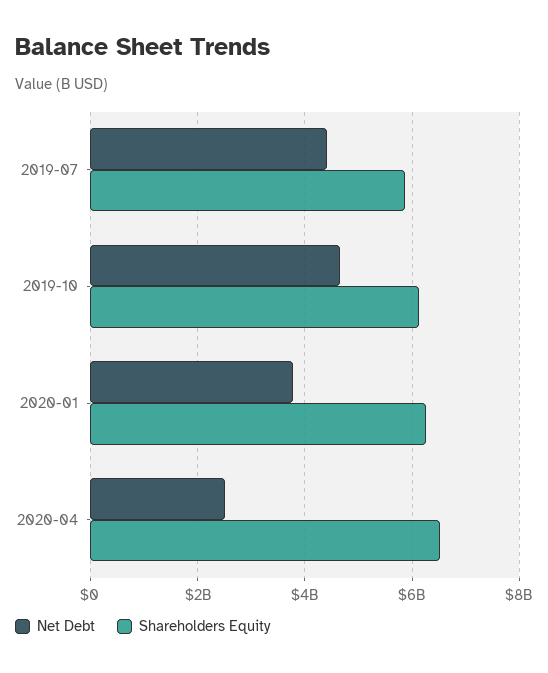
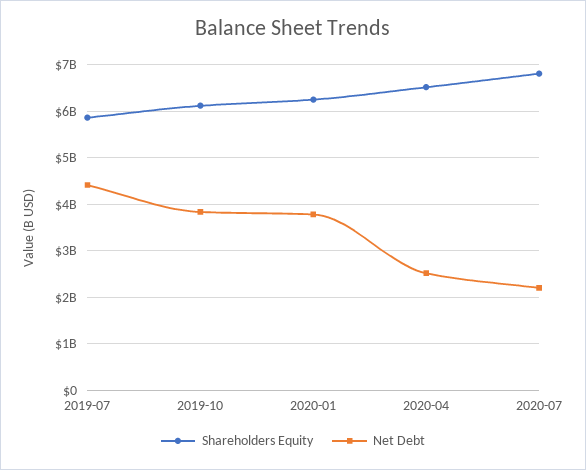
Net Debt, 2019-10: 4600000000 -> 3800000000
Shareholders Equity, 2020-07: none -> 6800000000
Net Debt, 2020-07: none -> 2200000000

